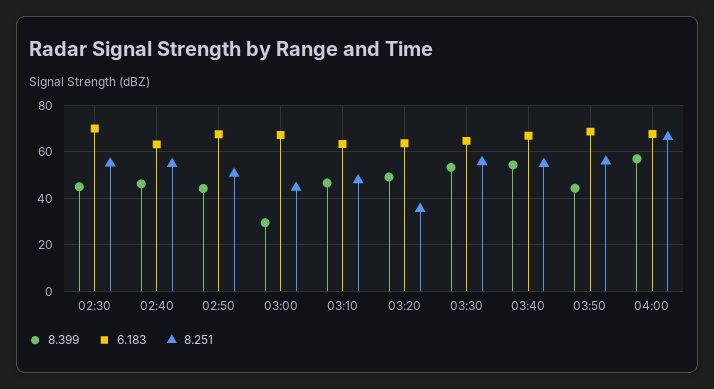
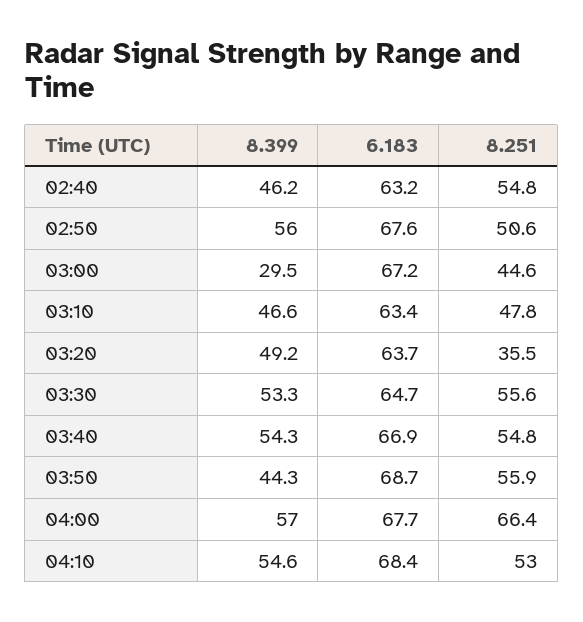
8.399, 02:30: 45 -> none
6.183, 02:30: 70 -> none
8.251, 02:30: 55 -> none
8.399, 02:50: 45 -> 56
8.399, 04:10: none -> 54.6
6.183, 04:10: none -> 68.4
8.251, 04:10: none -> 53

